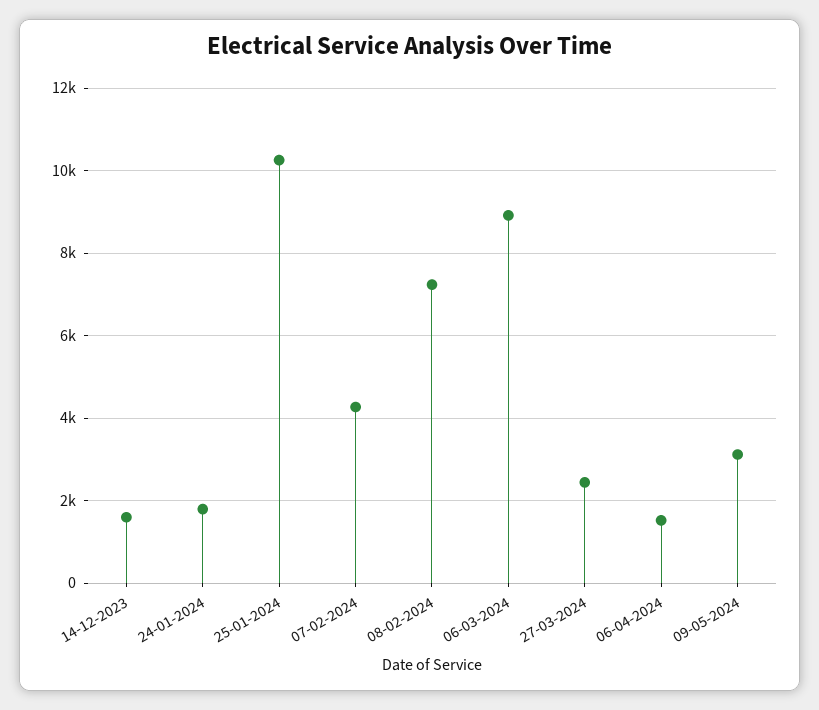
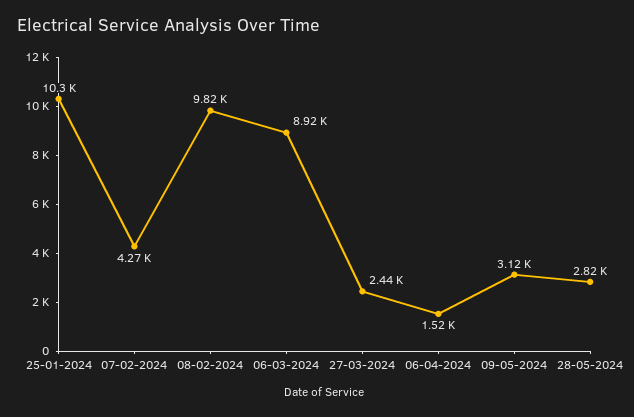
14-12-2023: 1600 -> none
24-01-2024: 1800 -> none
08-02-2024: 7200 -> 9820
28-05-2024: none -> 2820

